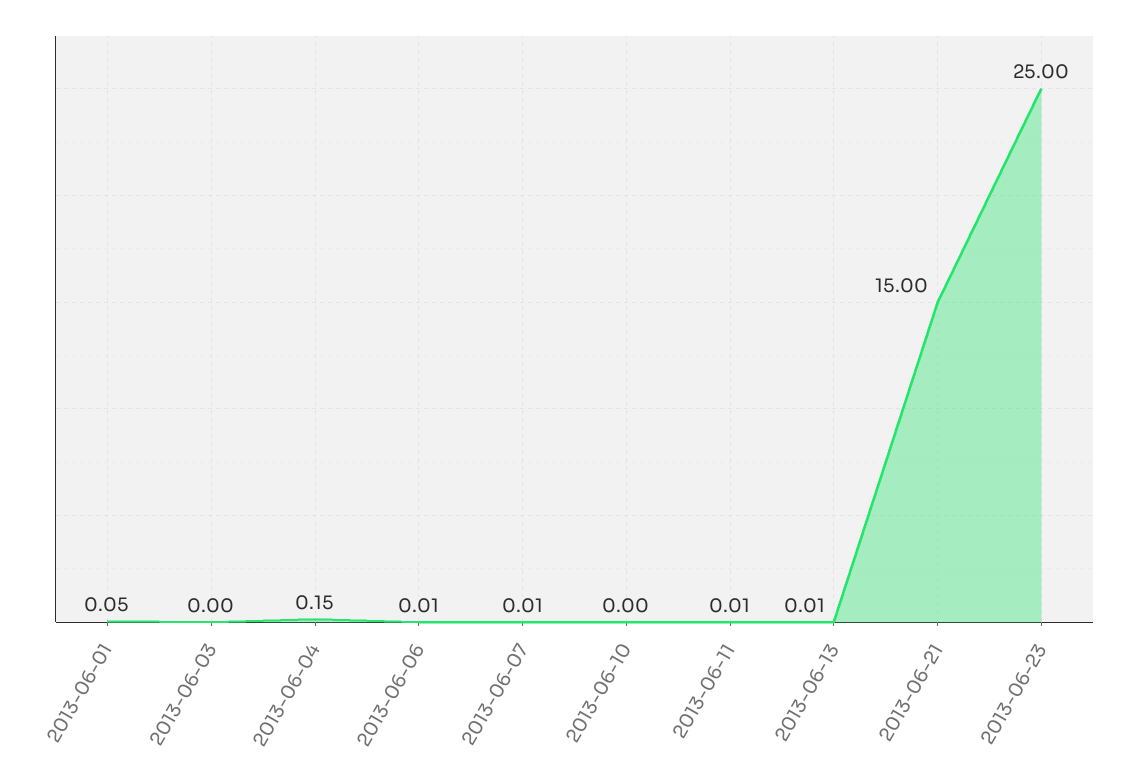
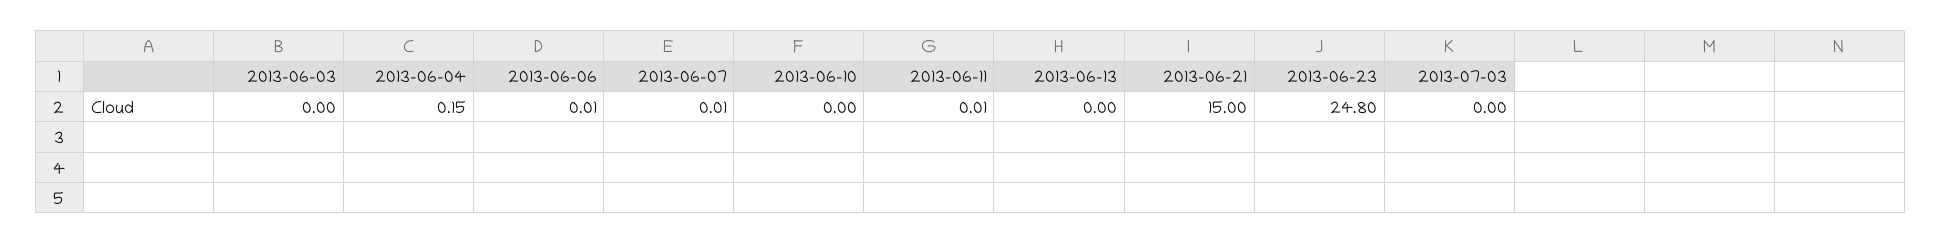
2013-06-01: 0.05 -> none
2013-06-13: 0.01 -> 0
2013-06-23: 25 -> 24.8
2013-07-03: none -> 0

